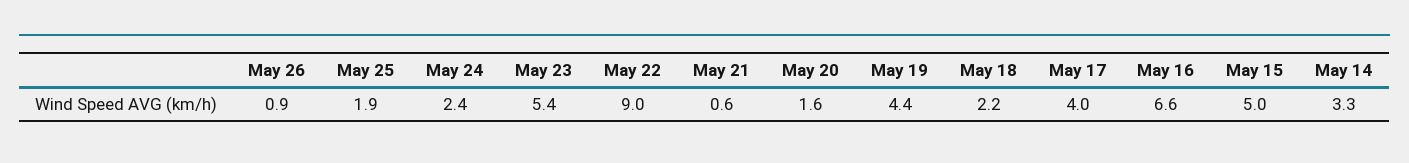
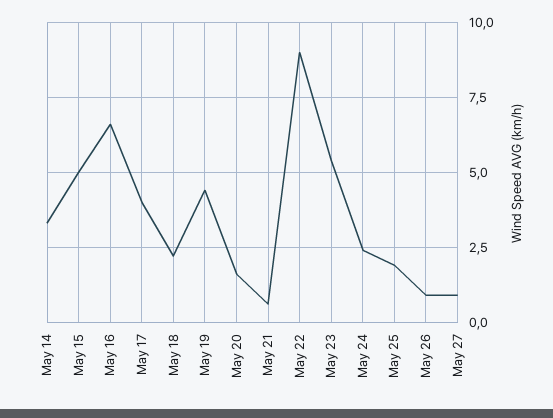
May 27: none -> 1

